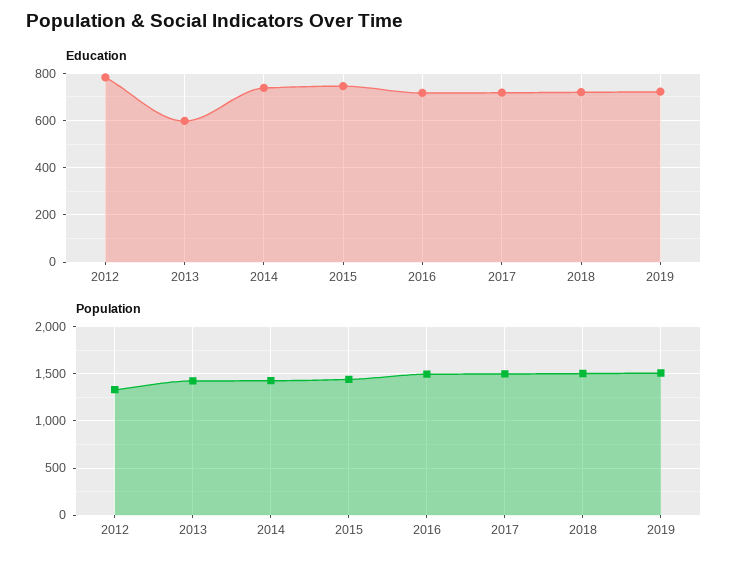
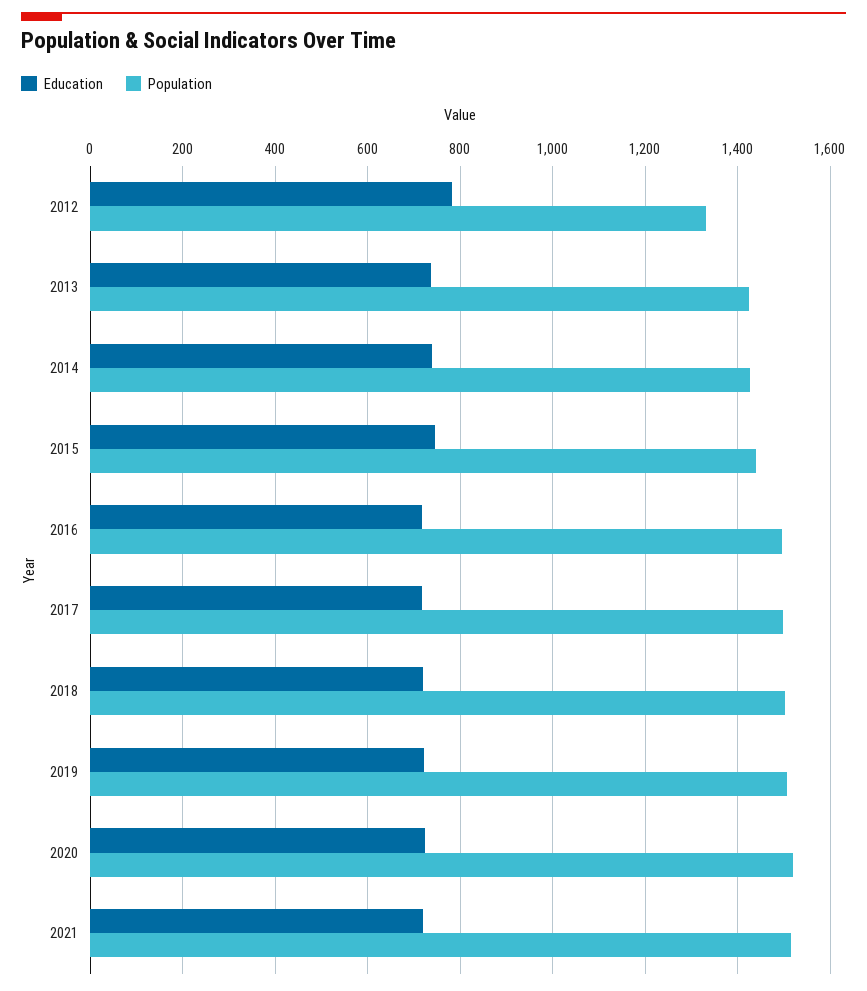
Education, 2013: 600 -> 740
Education, 2020: none -> 720
Population, 2020: none -> 1520
Education, 2021: none -> 720
Population, 2021: none -> 1520

